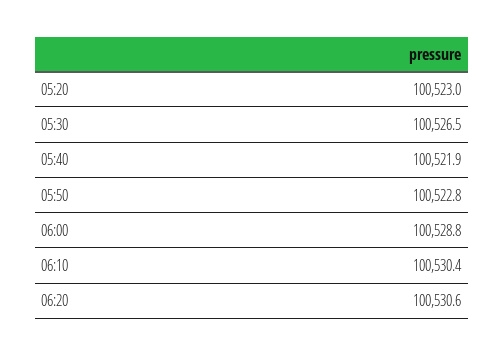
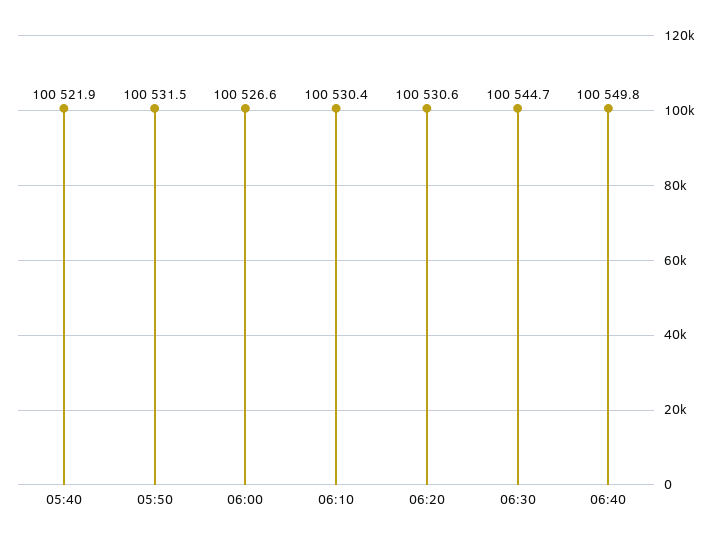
05:20: 100523 -> none
05:30: 100526.5 -> none
05:50: 100522.8 -> 100531.5
06:00: 100528.8 -> 100526.6
06:30: none -> 100544.7
06:40: none -> 100549.8

